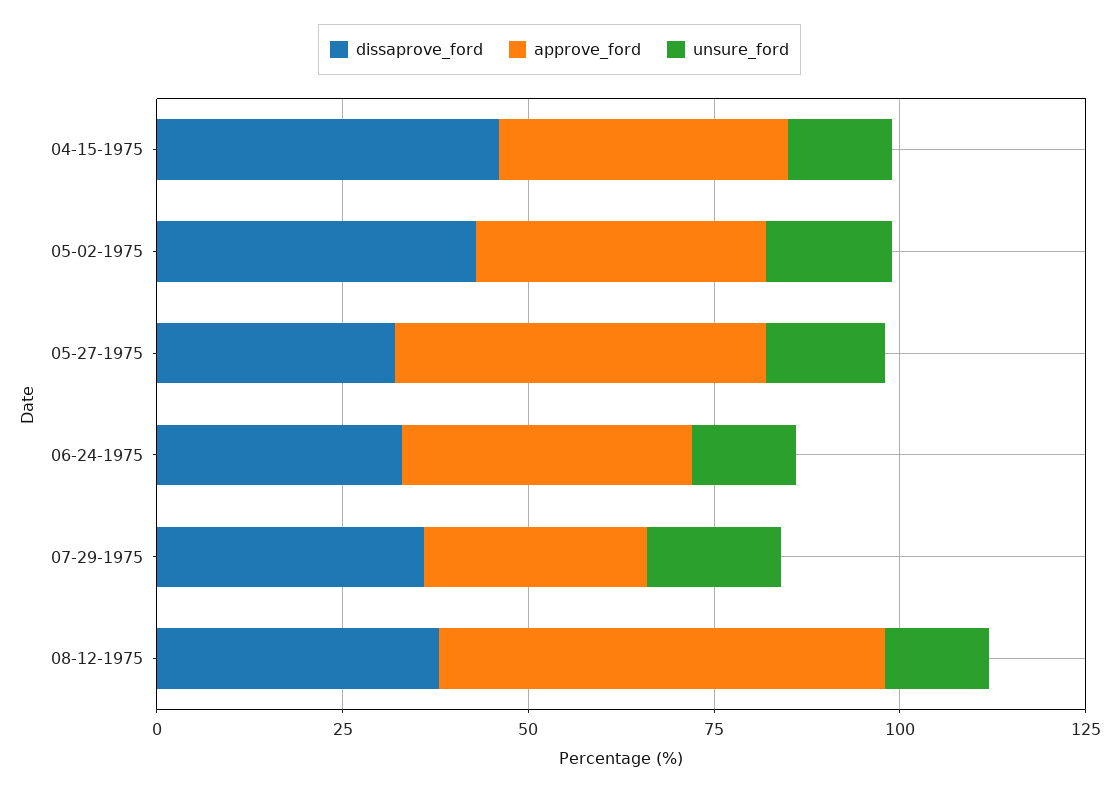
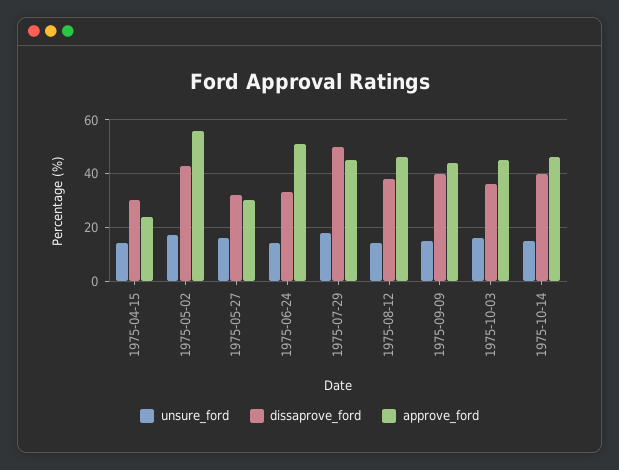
dissaprove_ford, 04-15-1975: 45 -> 30
approve_ford, 04-15-1975: 40 -> 25
approve_ford, 05-02-1975: 40 -> 55
approve_ford, 05-27-1975: 50 -> 30
approve_ford, 06-24-1975: 40 -> 50
dissaprove_ford, 07-29-1975: 35 -> 50
approve_ford, 07-29-1975: 30 -> 45
approve_ford, 08-12-1975: 60 -> 45
unsure_ford, 1975-09-09: none -> 15
dissaprove_ford, 1975-09-09: none -> 40
approve_ford, 1975-09-09: none -> 45
unsure_ford, 1975-10-03: none -> 15
dissaprove_ford, 1975-10-03: none -> 35
approve_ford, 1975-10-03: none -> 45
unsure_ford, 1975-10-14: none -> 15
dissaprove_ford, 1975-10-14: none -> 40
approve_ford, 1975-10-14: none -> 45

